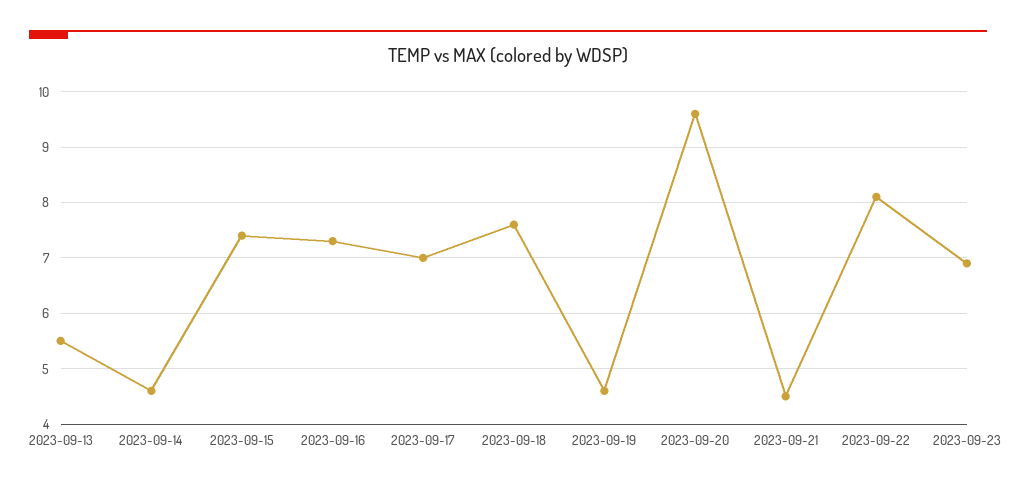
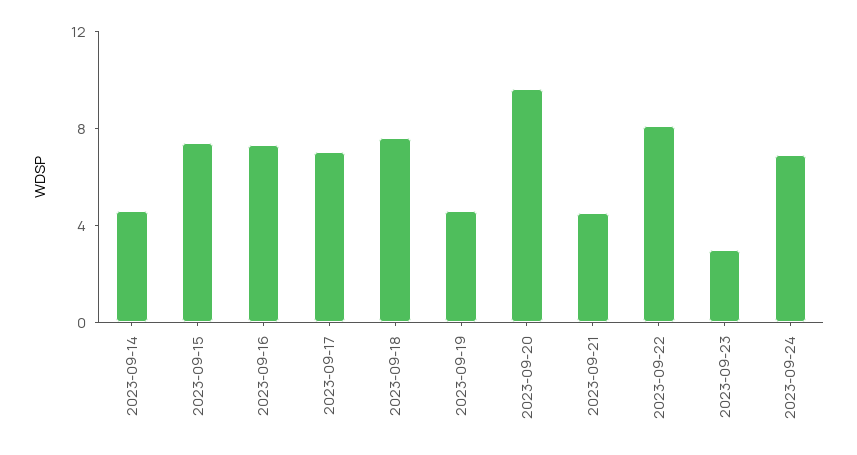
2023-09-13: 5.5 -> none
2023-09-23: 7 -> 3
2023-09-24: none -> 7

